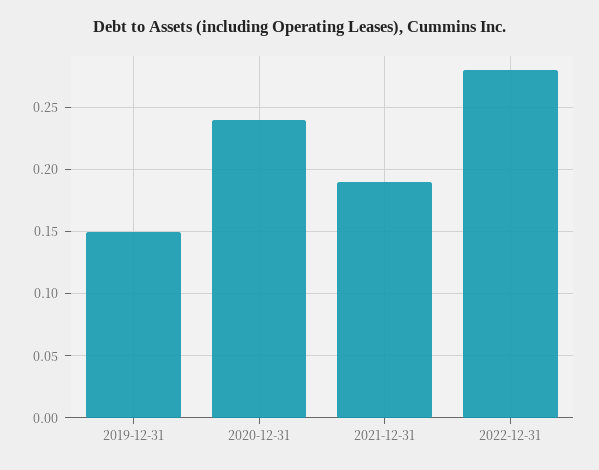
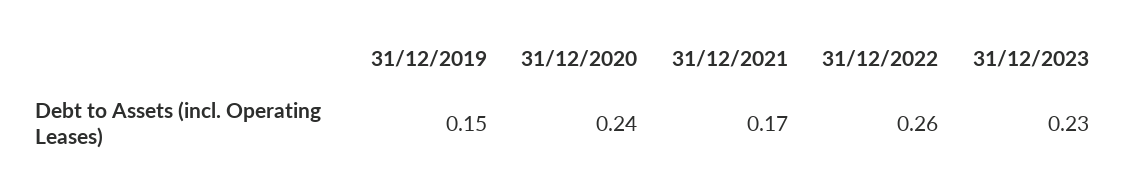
2021-12-31: 0.19 -> 0.17
2022-12-31: 0.28 -> 0.26
31/12/2023: none -> 0.23

